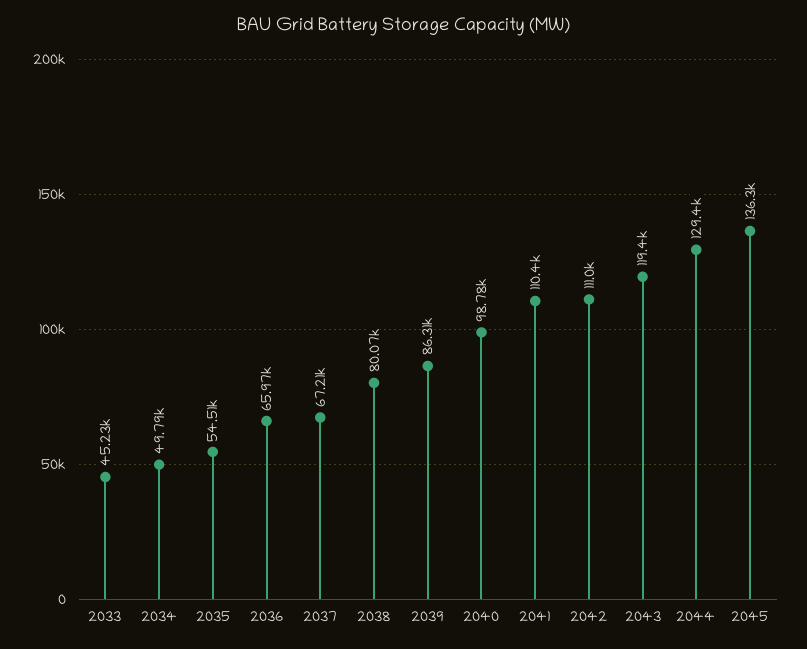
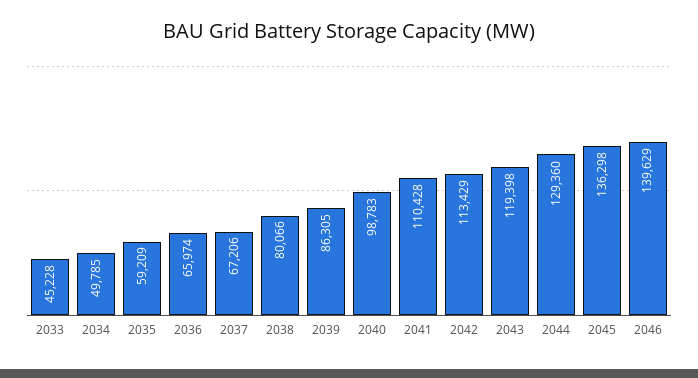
2035: 54510 -> 59209
2042: 111000 -> 113429
2046: none -> 139629

